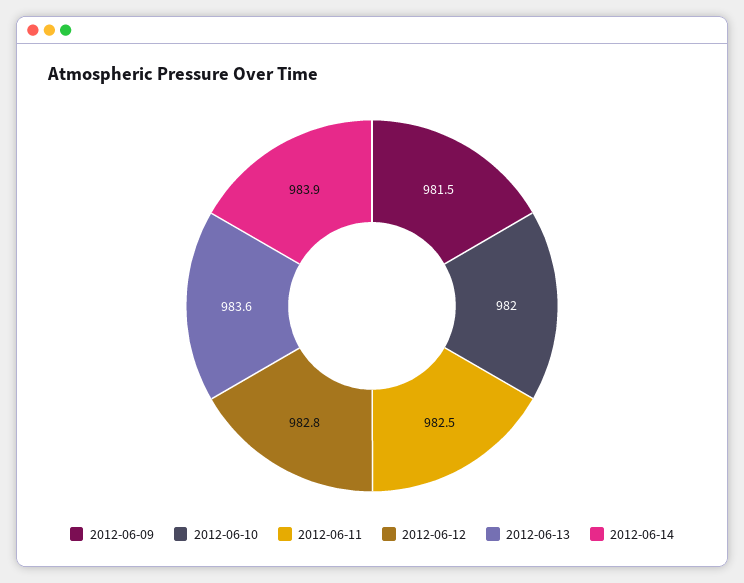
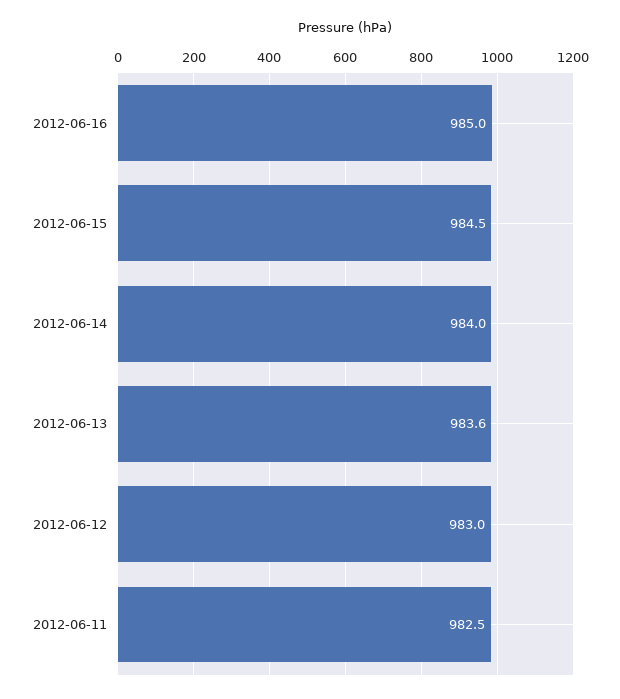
2012-06-09: 981.5 -> none
2012-06-10: 982 -> none
2012-06-12: 982.8 -> 983
2012-06-14: 983.9 -> 984
2012-06-16: none -> 985
2012-06-15: none -> 984.5

